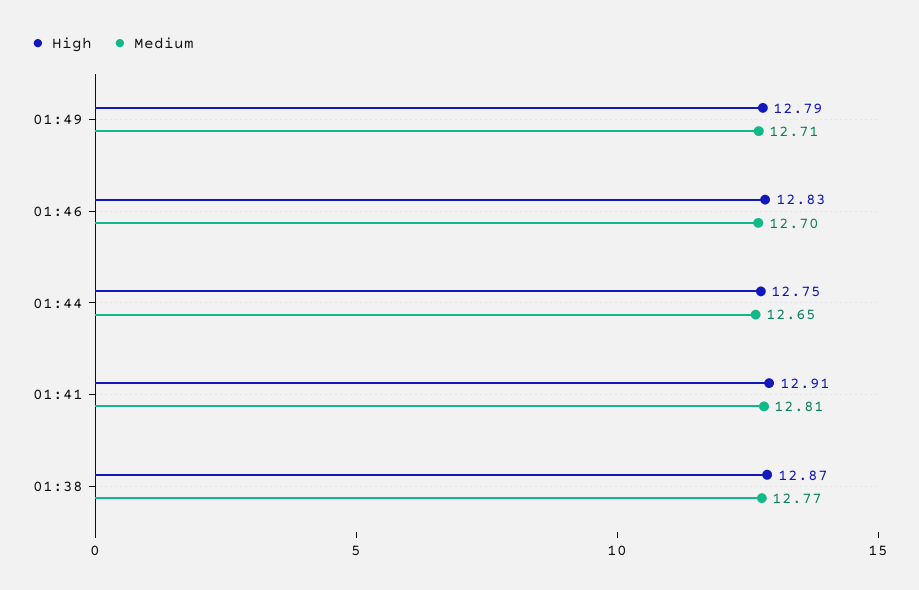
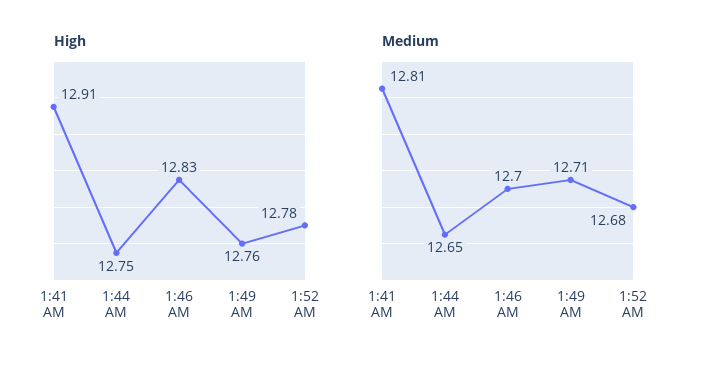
High, 01:49: 12.79 -> 12.76
High, 01:38: 12.87 -> none
Medium, 01:38: 12.77 -> none
High, 1:52 AM: none -> 12.78
Medium, 1:52 AM: none -> 12.68

